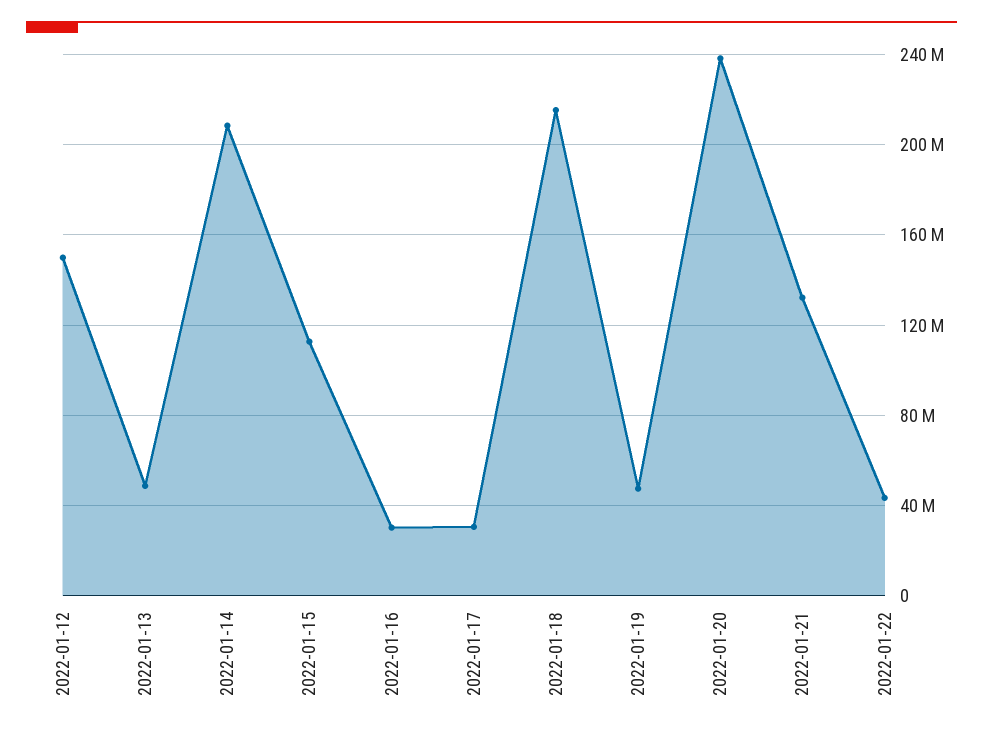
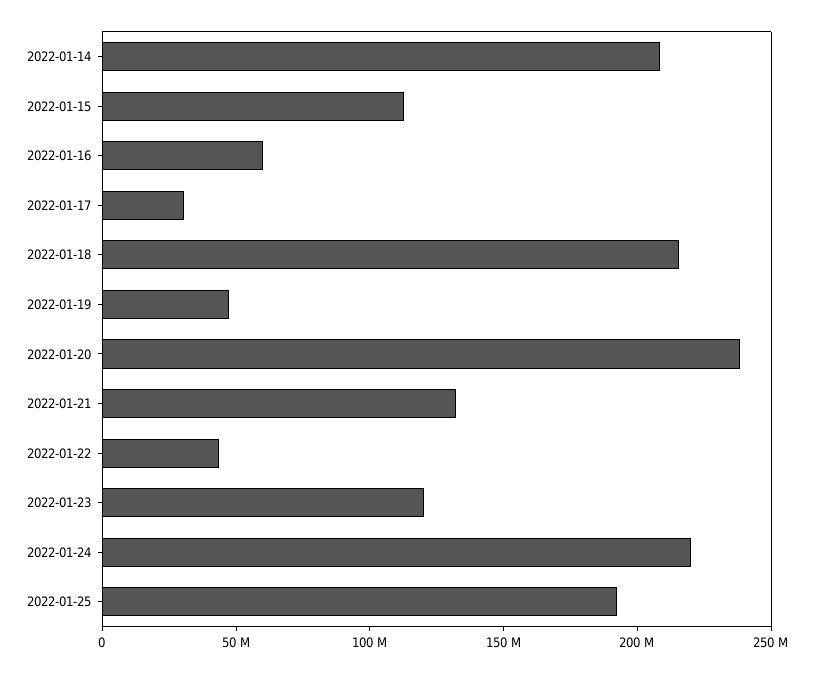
2022-01-12: 150000000 -> none
2022-01-13: 50000000 -> none
2022-01-16: 30000000 -> 60000000
2022-01-23: none -> 120000000
2022-01-24: none -> 220000000
2022-01-25: none -> 190000000

